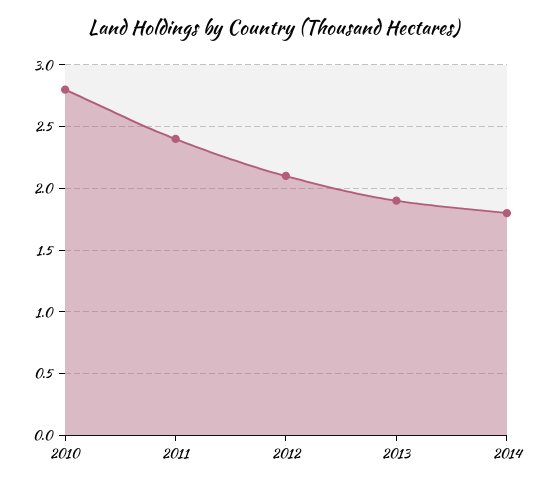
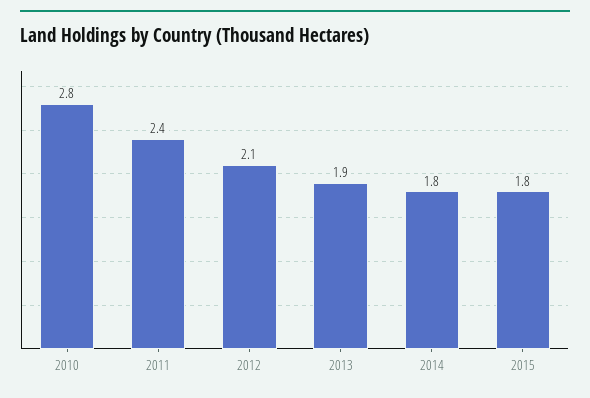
2015: none -> 1.8

